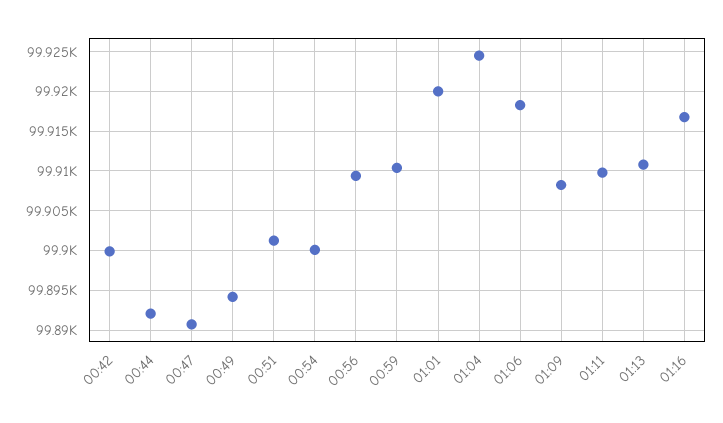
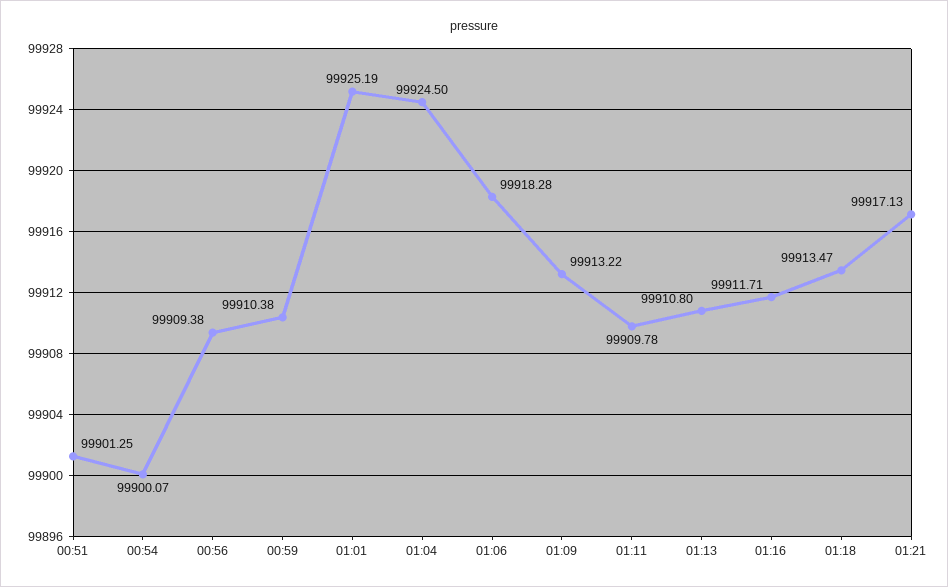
00:42: 99900 -> none
00:44: 99892 -> none
00:47: 99891 -> none
00:49: 99894 -> none
01:01: 99920 -> 99925.19
01:09: 99908 -> 99913.22
01:16: 99917 -> 99911.71
01:18: none -> 99913.47
01:21: none -> 99917.13

